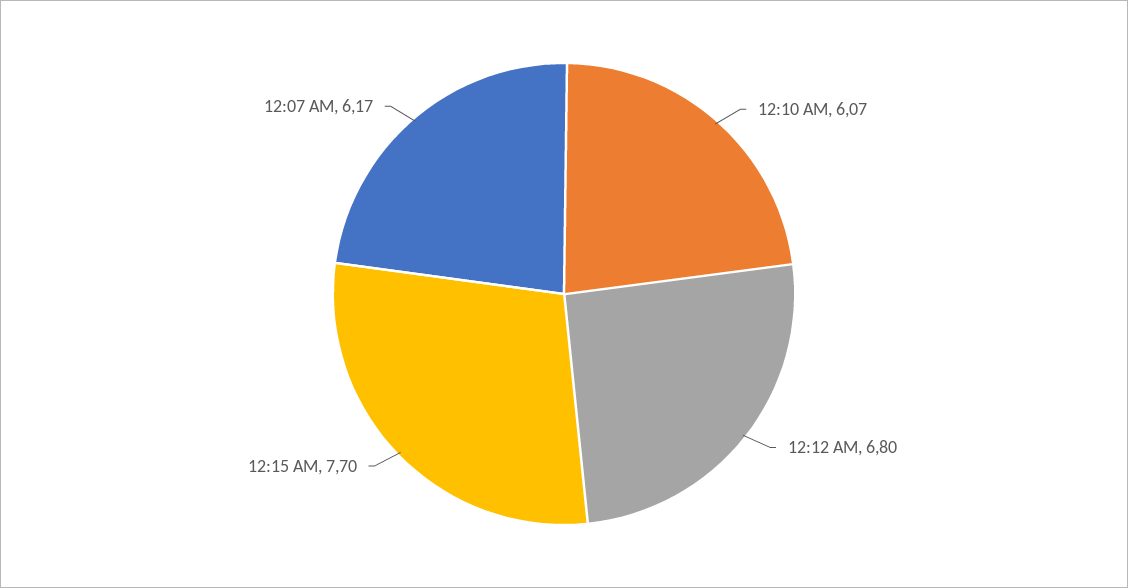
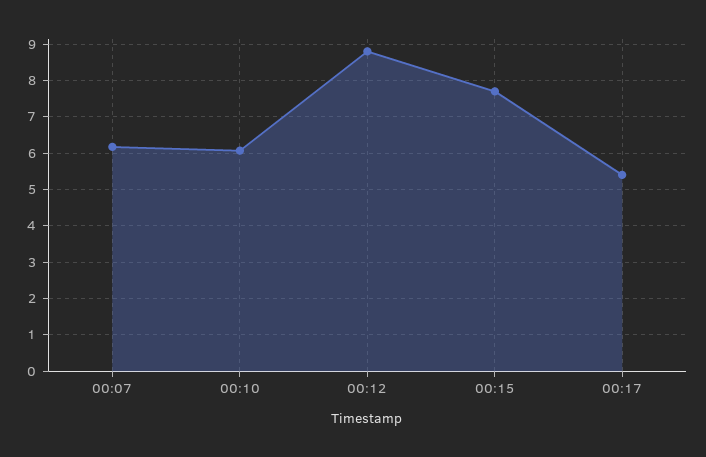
12:12 AM: 6.8 -> 8.8
00:17: none -> 5.4

